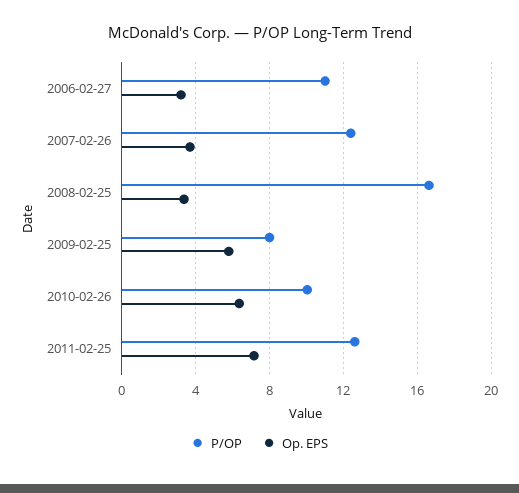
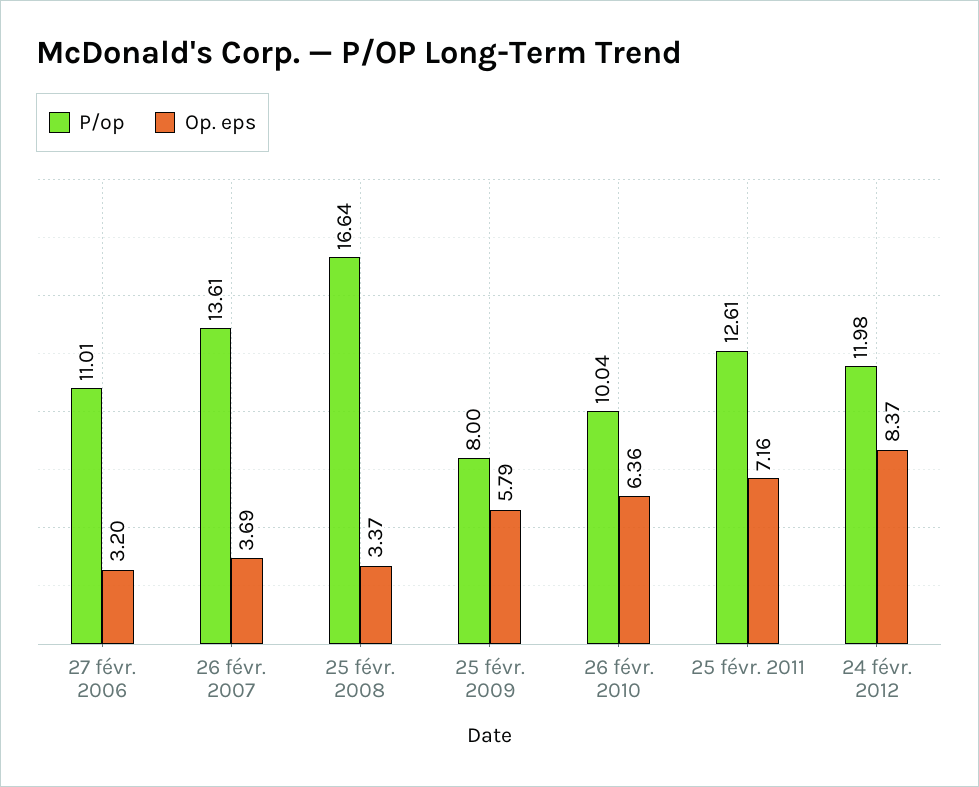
P/OP, 2007-02-26: 12.5 -> 13.61
P/OP, 24 févr. 2012: none -> 11.98
Op. EPS, 24 févr. 2012: none -> 8.37

